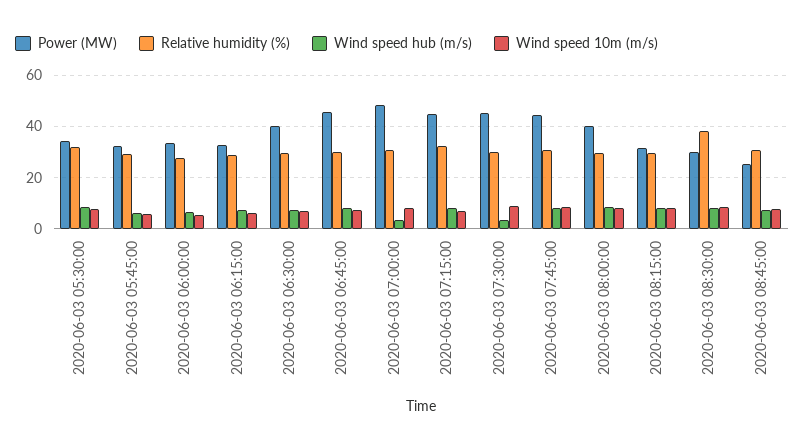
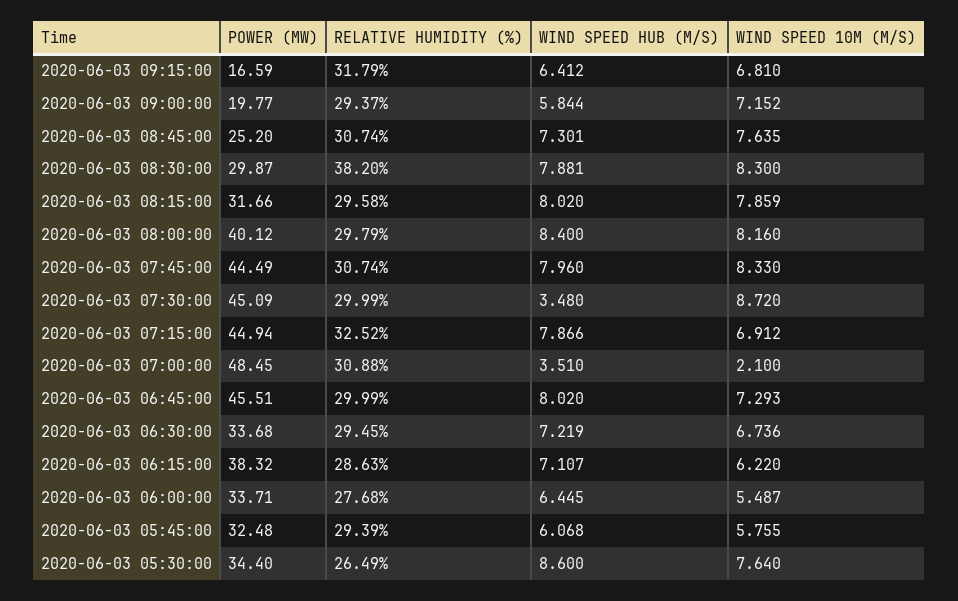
Relative humidity (%), 2020-06-03 05:30:00: 32.5 -> 26.49
Power (MW), 2020-06-03 06:15:00: 32.5 -> 38.32
Power (MW), 2020-06-03 06:30:00: 40 -> 33.68
Wind speed 10m (m/s), 2020-06-03 07:00:00: 7.5 -> 2.1
Power (MW), 2020-06-03 09:15:00: none -> 16.59
Relative humidity (%), 2020-06-03 09:15:00: none -> 31.79
Wind speed hub (m/s), 2020-06-03 09:15:00: none -> 6.412
Wind speed 10m (m/s), 2020-06-03 09:15:00: none -> 6.81
Power (MW), 2020-06-03 09:00:00: none -> 19.77
Relative humidity (%), 2020-06-03 09:00:00: none -> 29.37
Wind speed hub (m/s), 2020-06-03 09:00:00: none -> 5.844
Wind speed 10m (m/s), 2020-06-03 09:00:00: none -> 7.152

